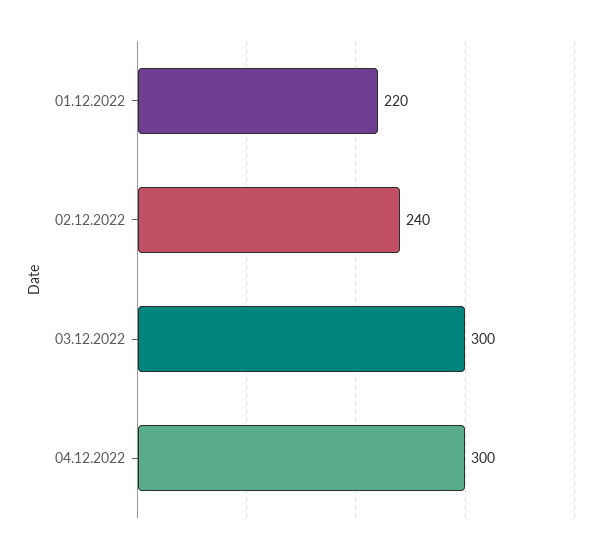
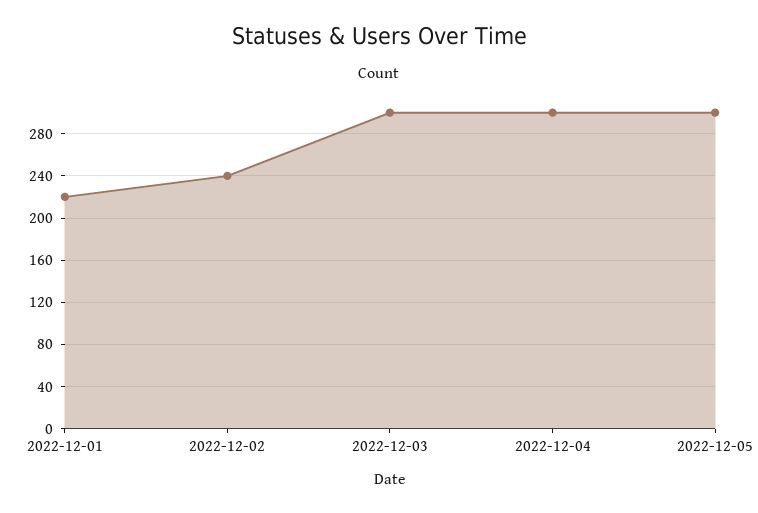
2022-12-05: none -> 300

